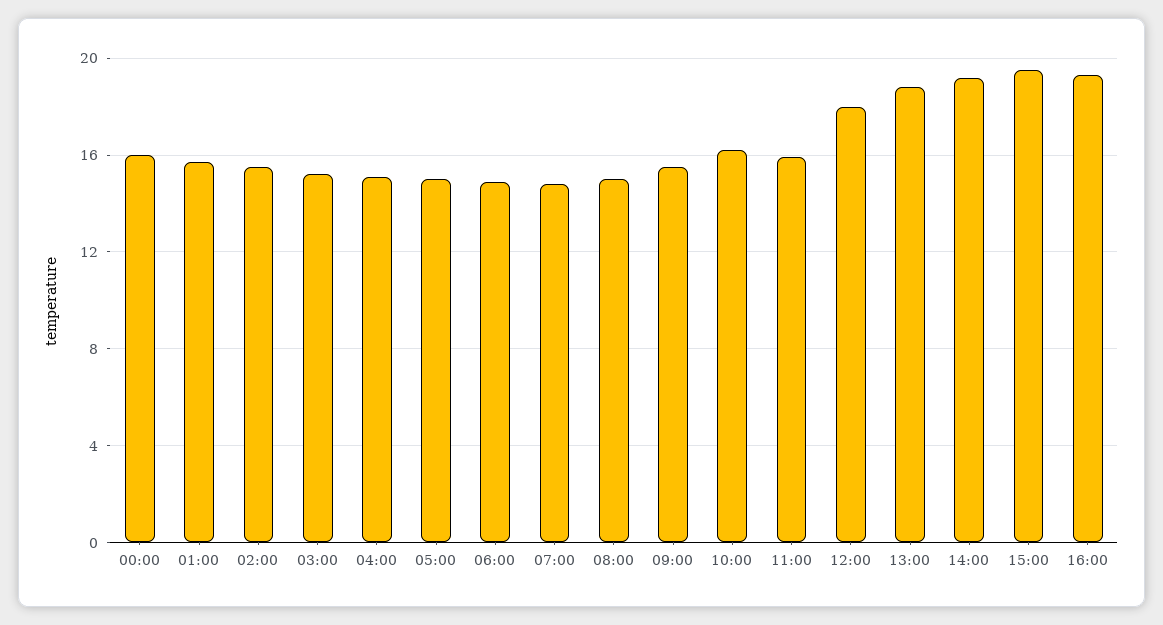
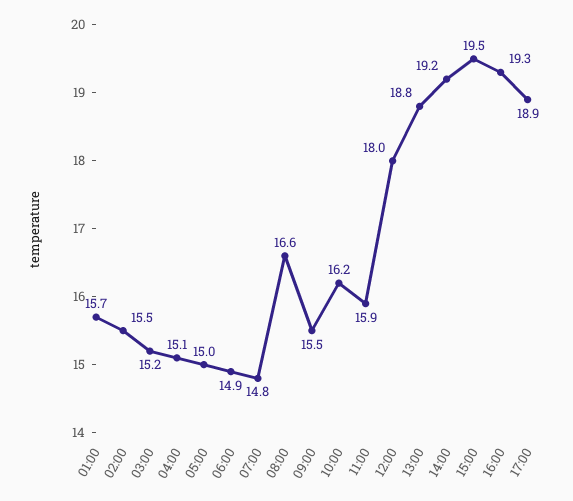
00:00: 16 -> none
08:00: 15 -> 16.6
17:00: none -> 18.9

